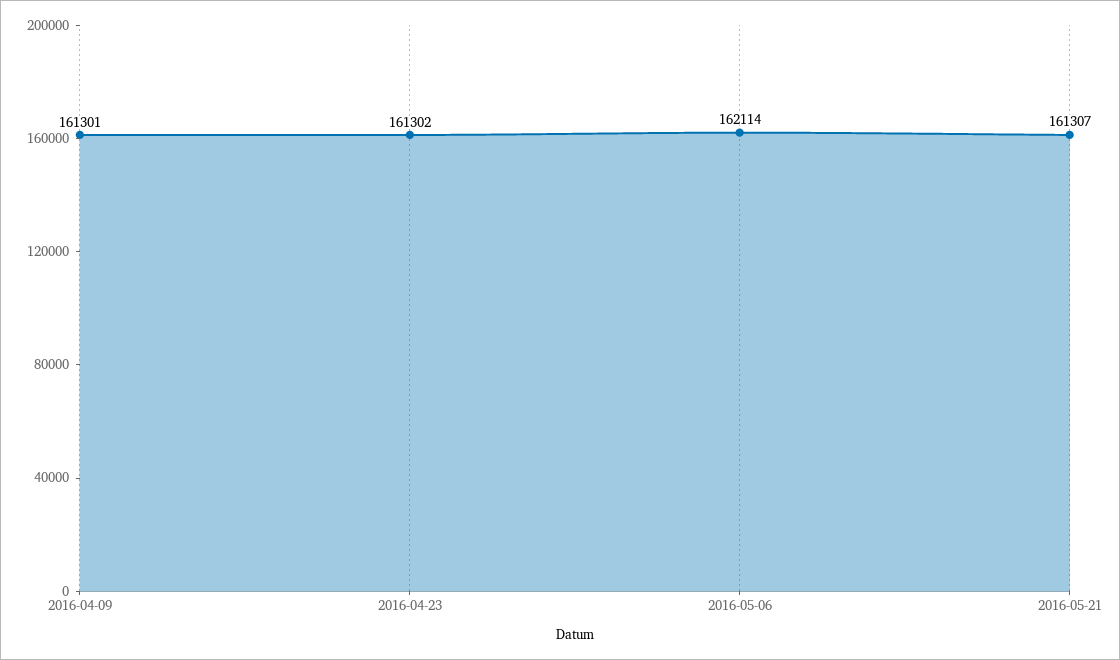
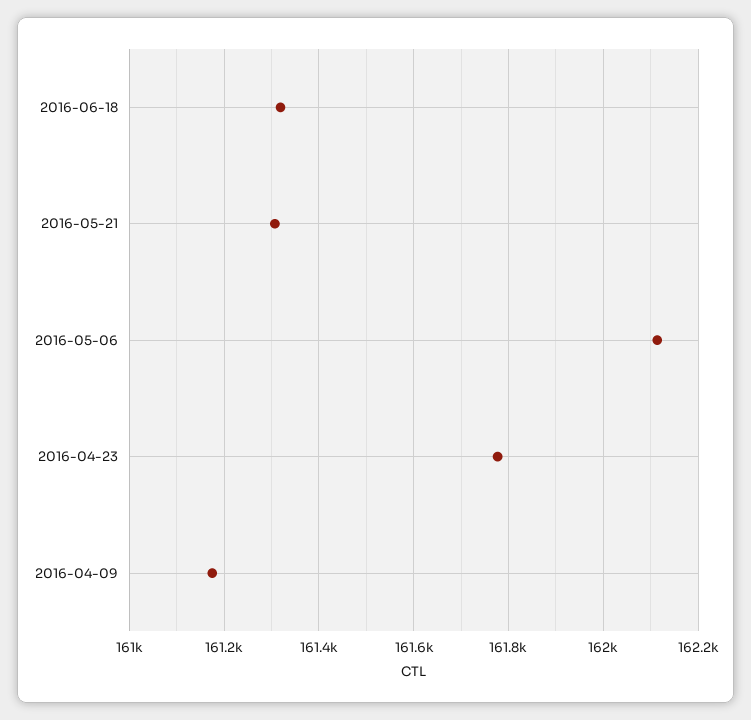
2016-04-09: 161301 -> 161180
2016-04-23: 161302 -> 161780
2016-06-18: none -> 161320

